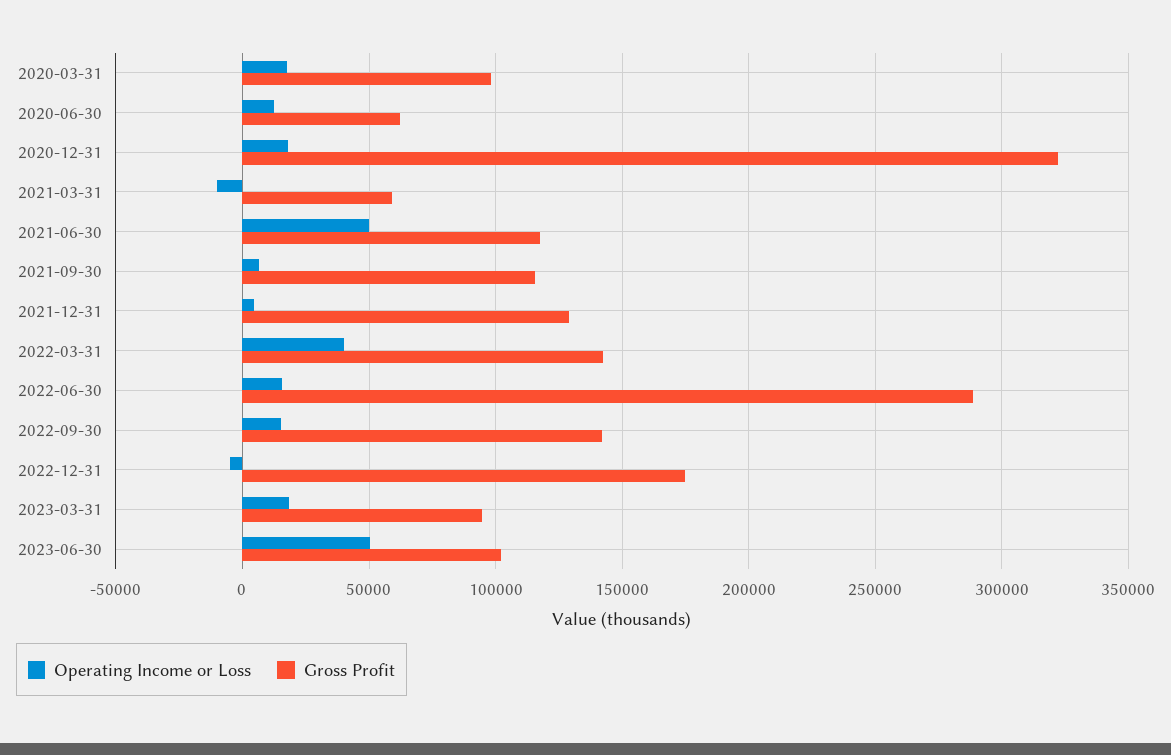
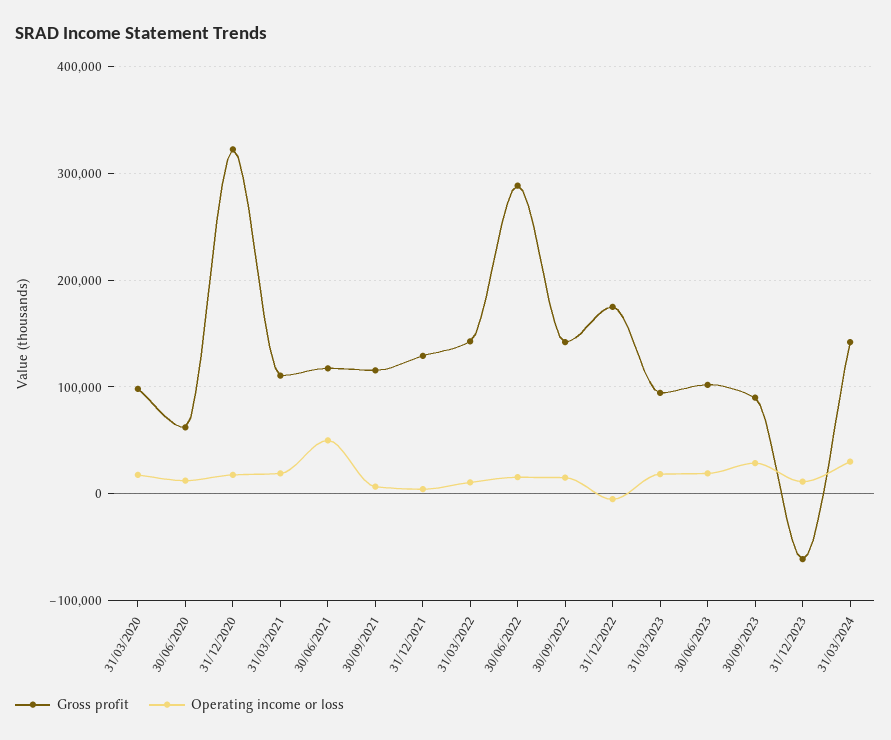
Operating Income or Loss, 2021-03-31: -10000 -> 20000
Gross Profit, 2021-03-31: 60000 -> 110000
Operating Income or Loss, 2022-03-31: 40000 -> 10000
Operating Income or Loss, 2023-06-30: 50000 -> 20000
Gross Profit, 30/09/2023: none -> 90000
Operating Income or Loss, 30/09/2023: none -> 30000
Gross Profit, 31/12/2023: none -> -60000
Operating Income or Loss, 31/12/2023: none -> 10000
Gross Profit, 31/03/2024: none -> 140000
Operating Income or Loss, 31/03/2024: none -> 30000

